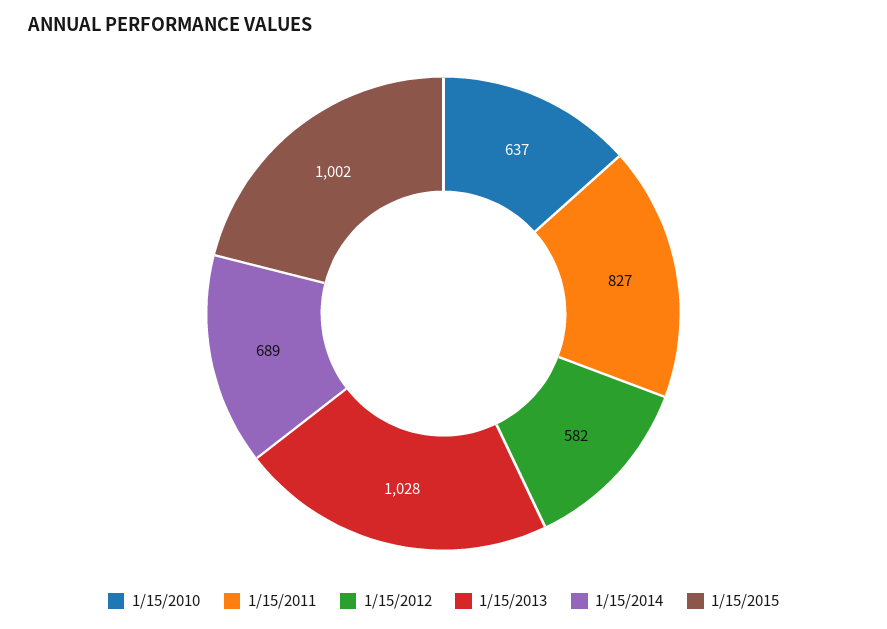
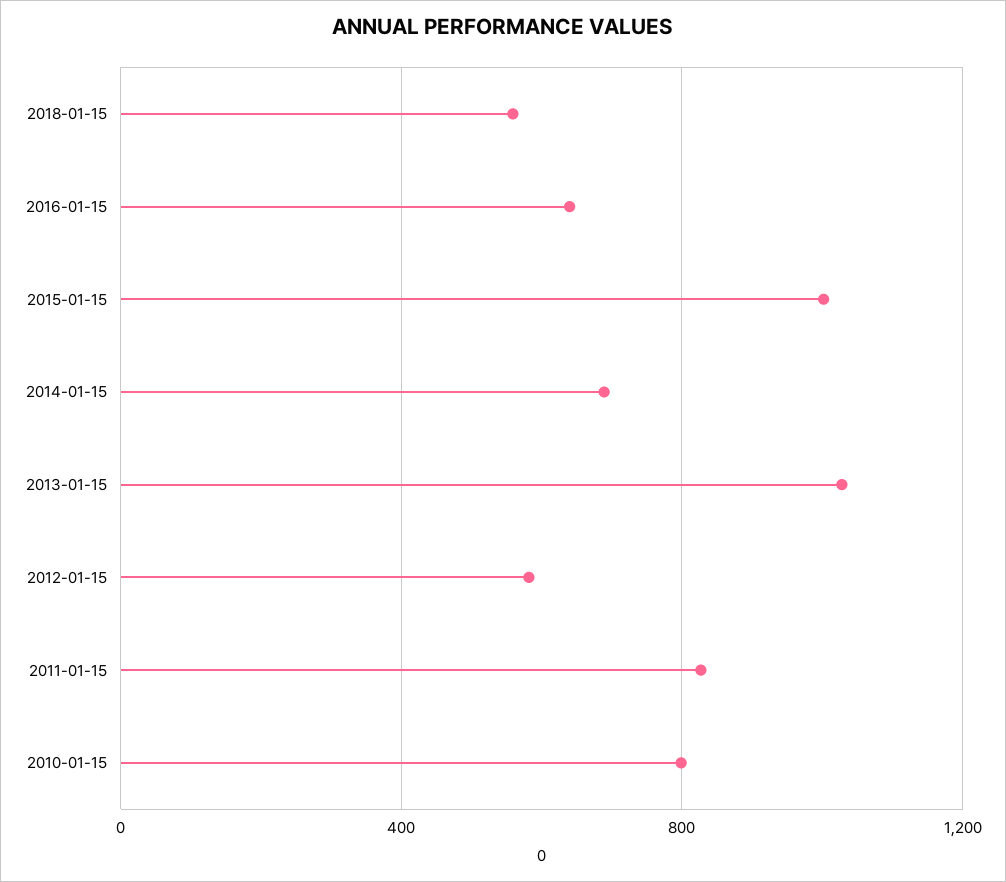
1/15/2010: 637 -> 800
2018-01-15: none -> 550
2016-01-15: none -> 650

